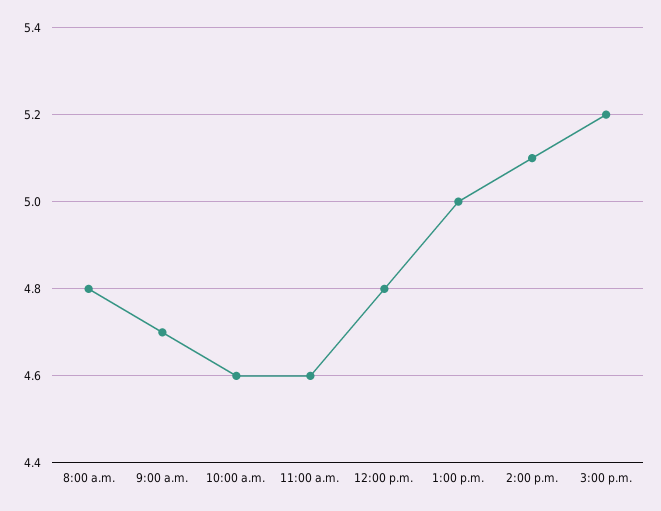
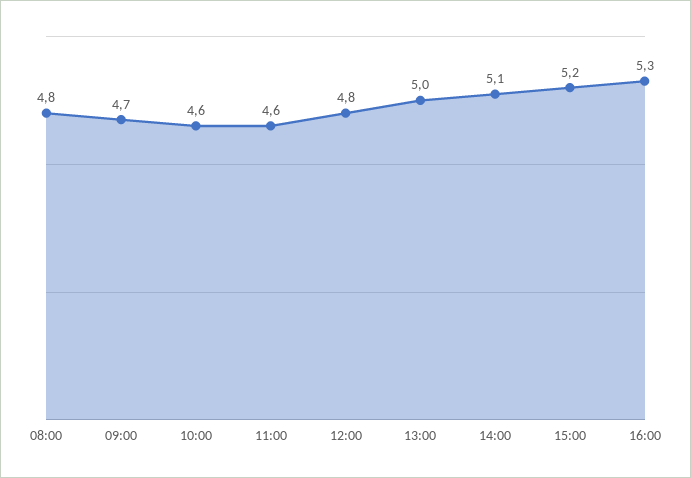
16:00: none -> 5.3

